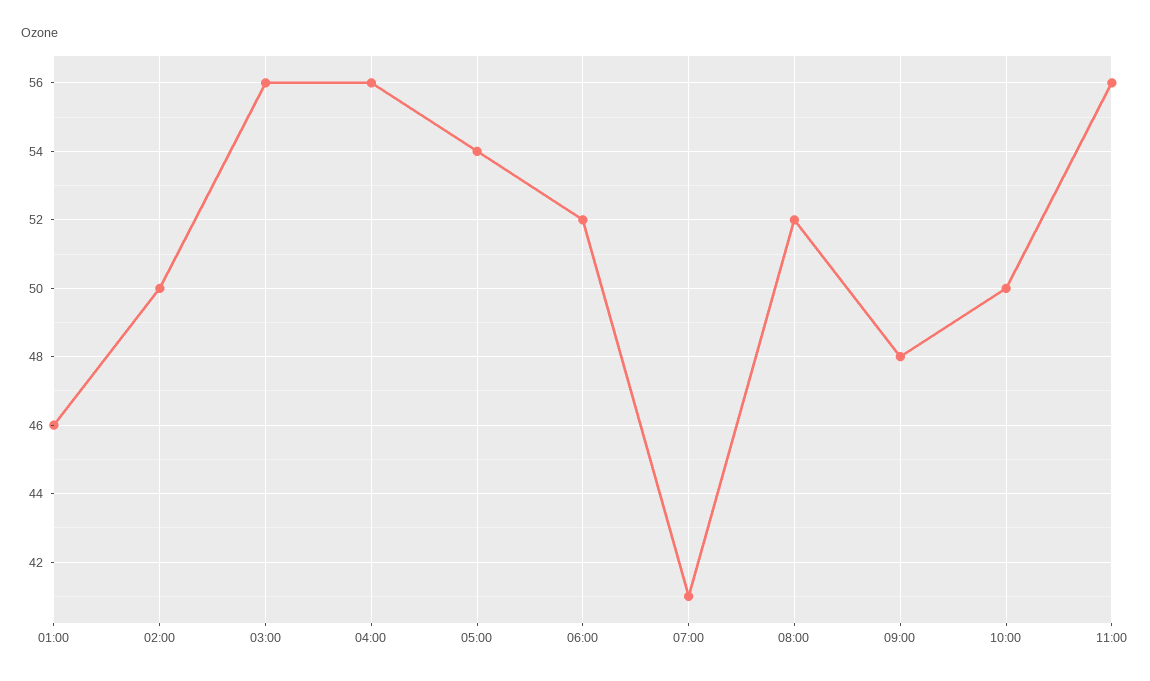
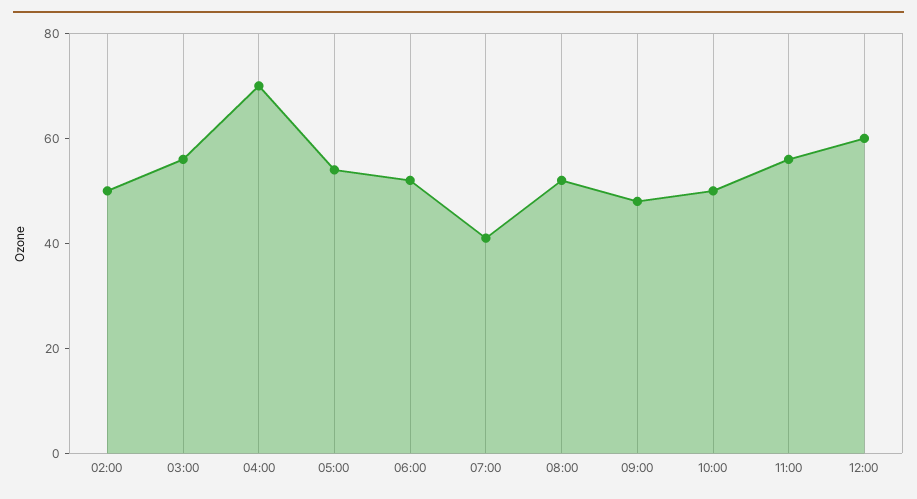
01:00: 46 -> none
04:00: 56 -> 70
12:00: none -> 60

